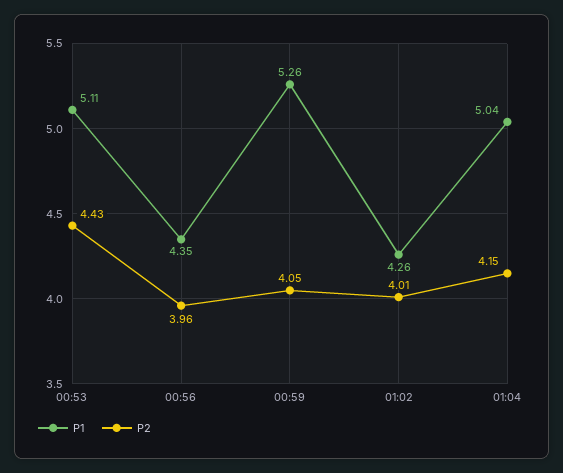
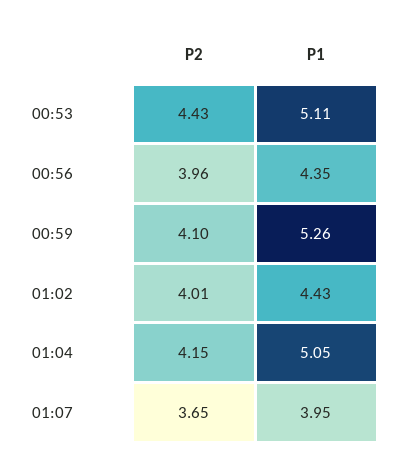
P2, 00:59: 4.05 -> 4.1
P1, 01:02: 4.26 -> 4.43
P1, 01:04: 5.04 -> 5.05
P2, 01:07: none -> 3.65
P1, 01:07: none -> 3.95

